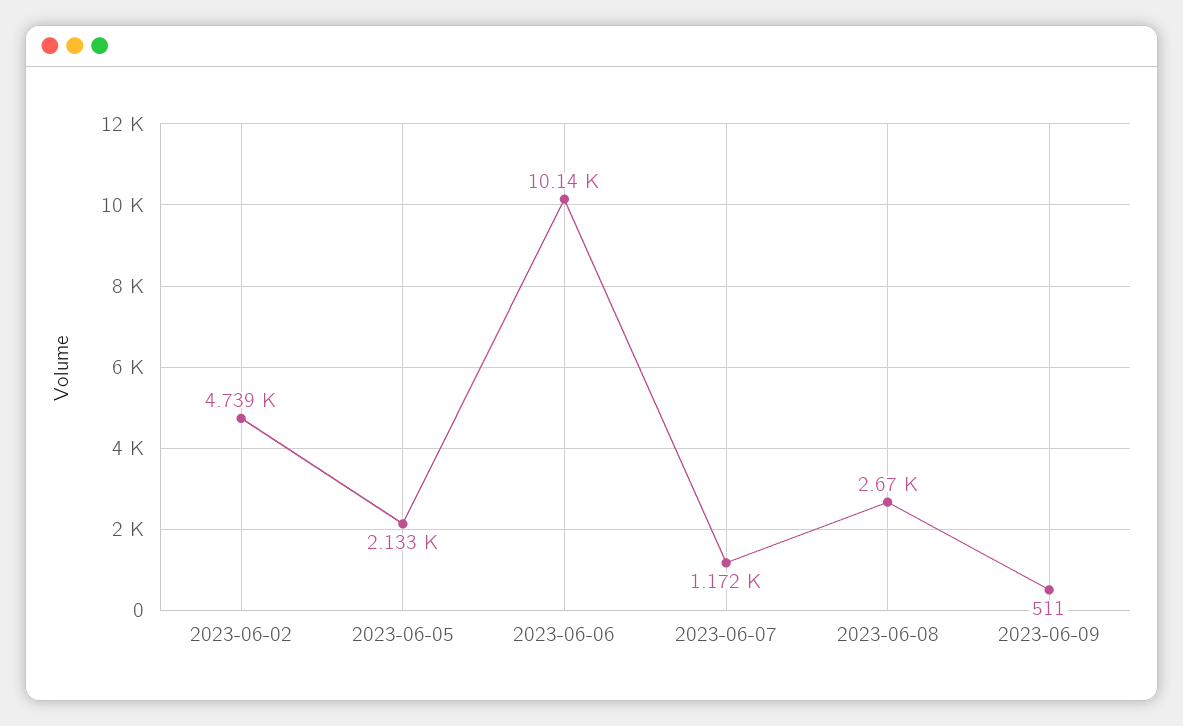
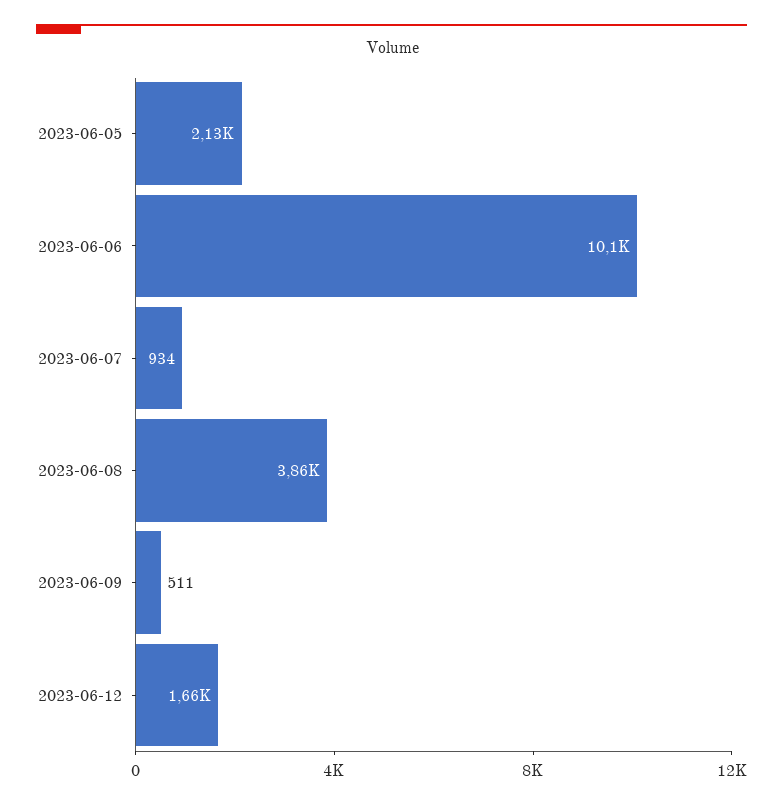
2023-06-02: 4739 -> none
2023-06-07: 1172 -> 934
2023-06-08: 2670 -> 3860
2023-06-12: none -> 1660

